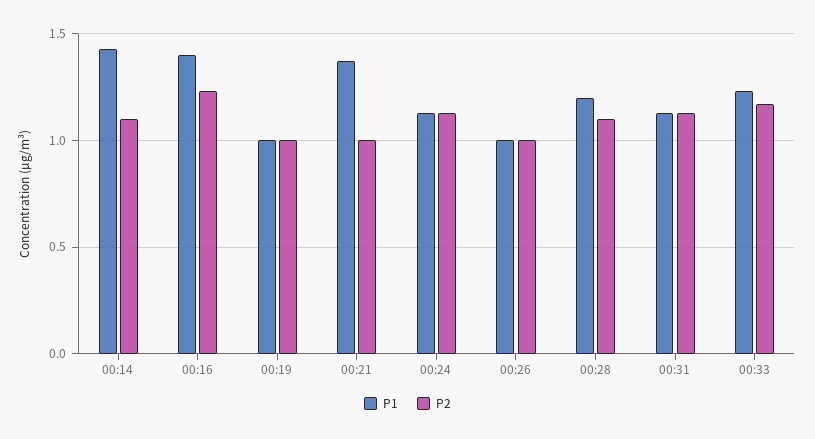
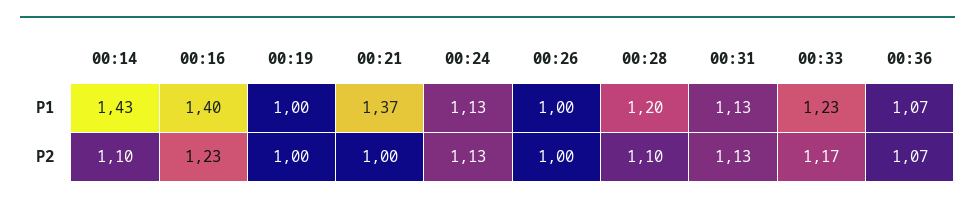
P1, 00:36: none -> 1.07
P2, 00:36: none -> 1.07

